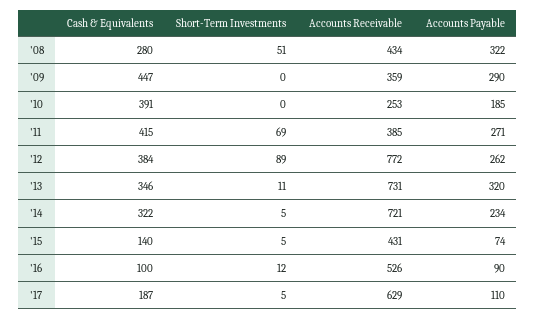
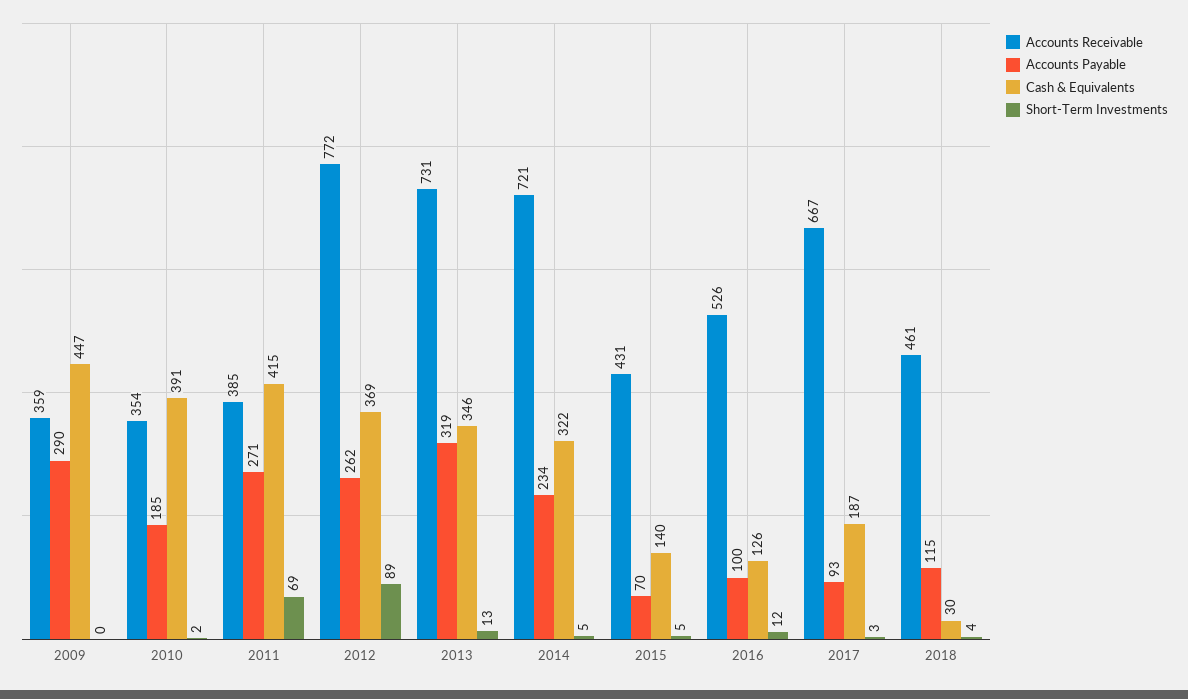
Cash & Equivalents, '08: 280 -> none
Short-Term Investments, '08: 51 -> none
Accounts Receivable, '08: 434 -> none
Accounts Payable, '08: 322 -> none
Short-Term Investments, '10: 0 -> 2
Accounts Receivable, '10: 253 -> 354
Cash & Equivalents, '12: 384 -> 369
Short-Term Investments, '13: 11 -> 13
Accounts Payable, '13: 320 -> 319
Accounts Payable, '15: 74 -> 70
Cash & Equivalents, '16: 100 -> 126
Accounts Payable, '16: 90 -> 100
Short-Term Investments, '17: 5 -> 3
Accounts Receivable, '17: 629 -> 667
Accounts Payable, '17: 110 -> 93
Accounts Receivable, 2018: none -> 461
Accounts Payable, 2018: none -> 115
Cash & Equivalents, 2018: none -> 30
Short-Term Investments, 2018: none -> 4

